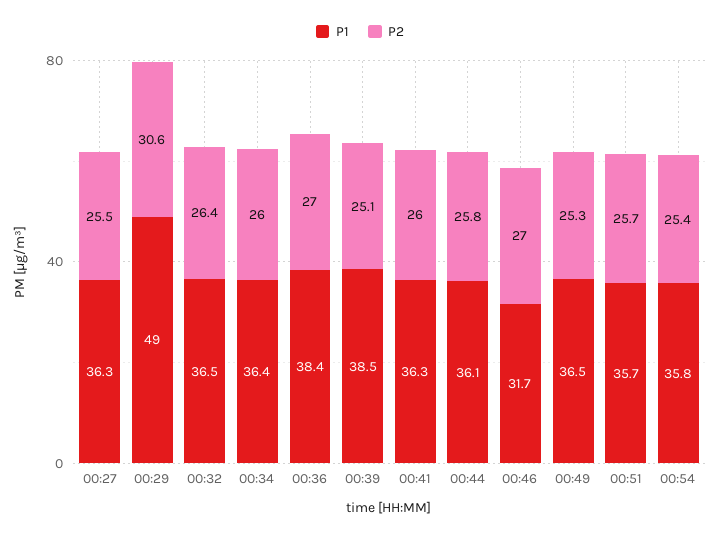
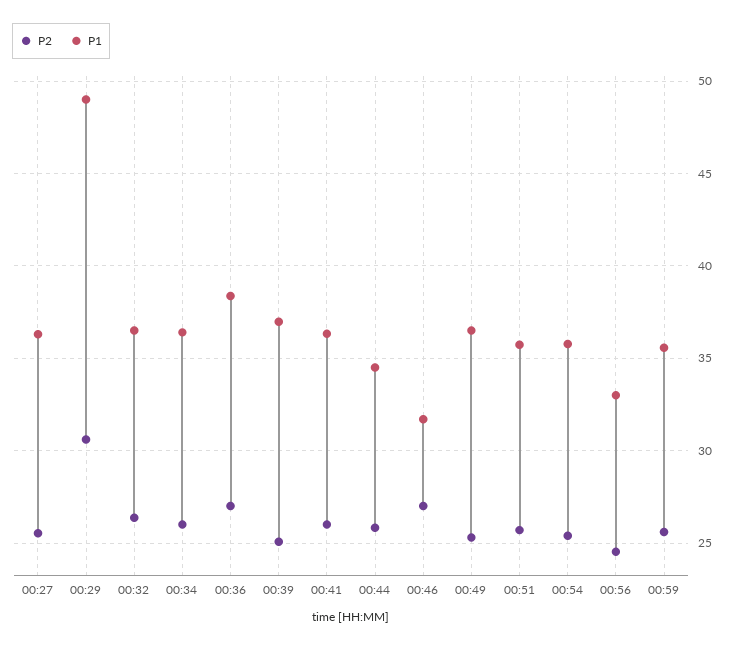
P1, 00:39: 38.5 -> 37
P1, 00:44: 36.1 -> 34.5
P2, 00:56: none -> 24.5
P1, 00:56: none -> 33
P2, 00:59: none -> 25.5
P1, 00:59: none -> 35.5

